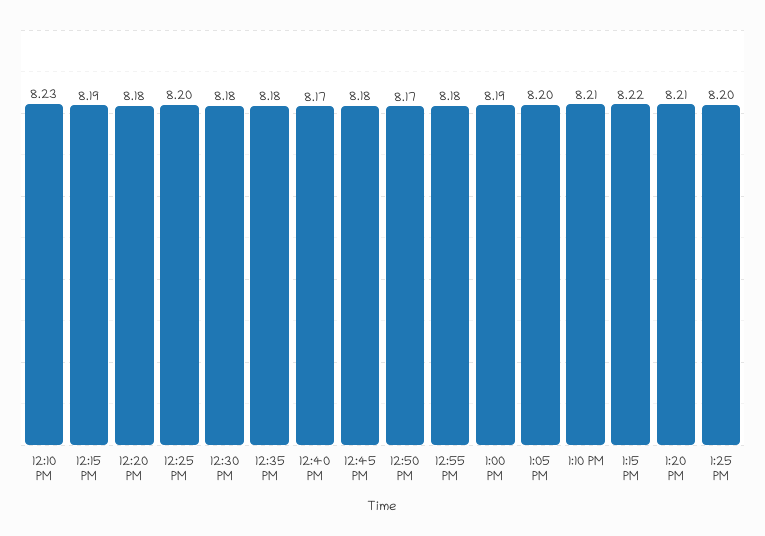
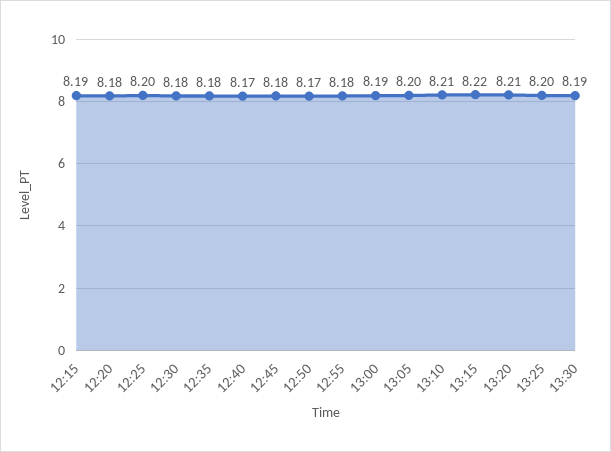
12:10 PM: 8.23 -> none
13:30: none -> 8.19

